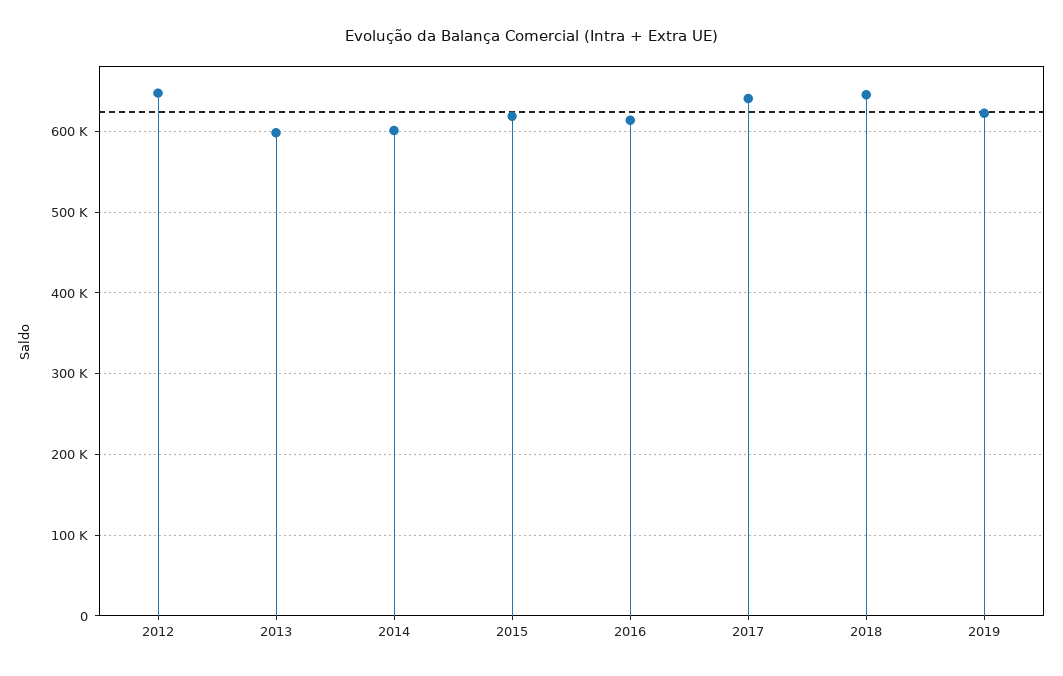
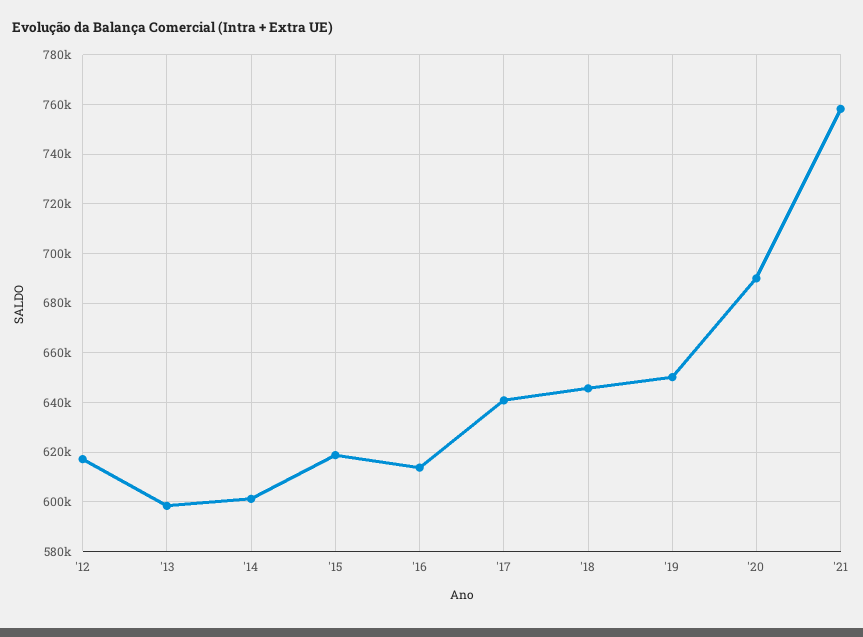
2012: 650000 -> 617500
2019: 620000 -> 650000
'20: none -> 690000
'21: none -> 757500

